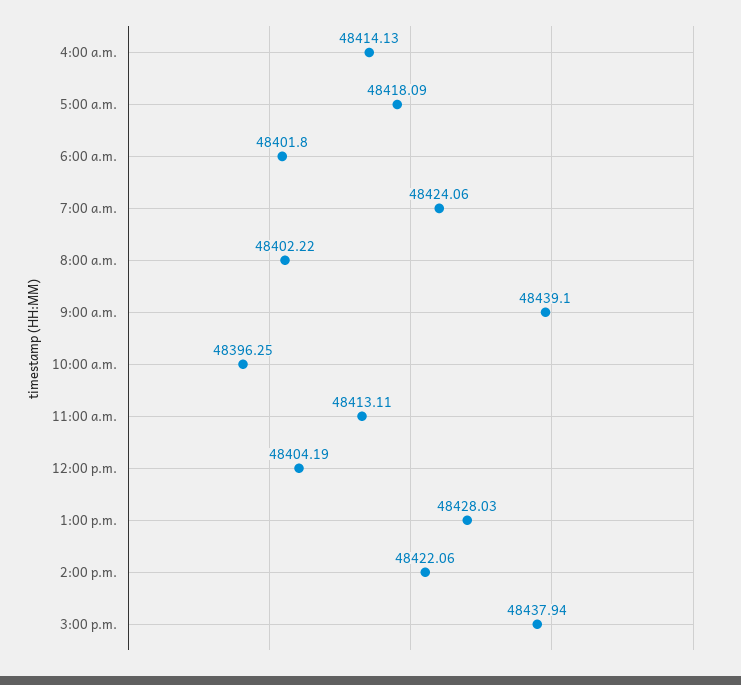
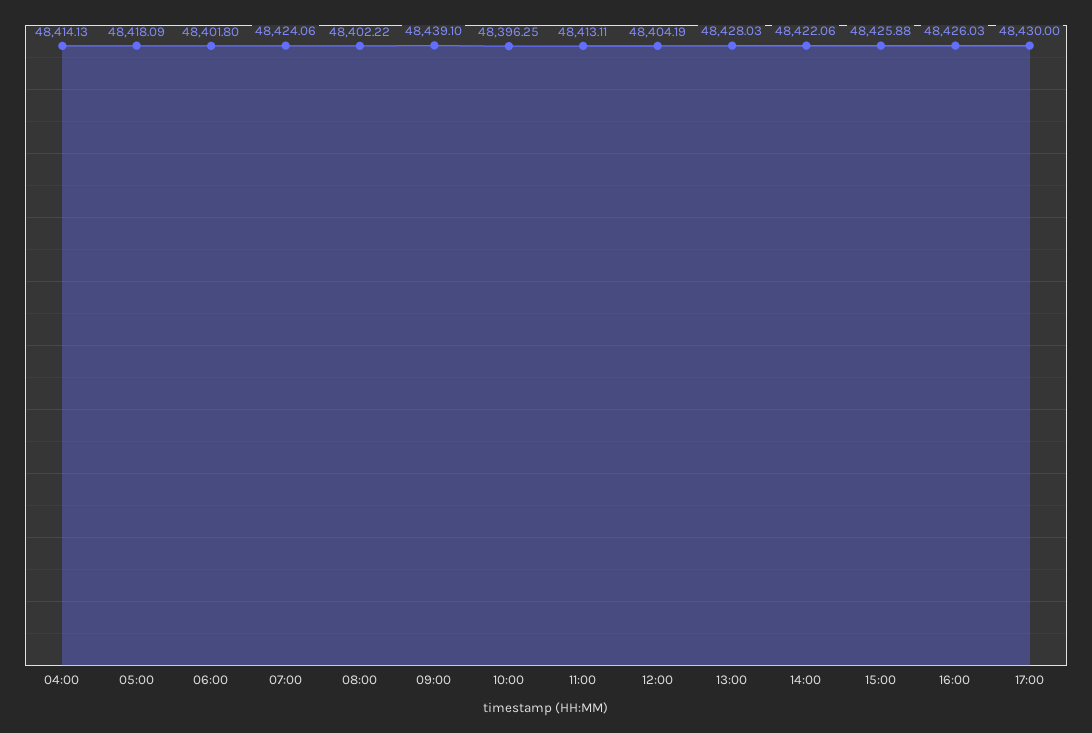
3:00 p.m.: 48437.94 -> 48425.88
16:00: none -> 48426.03
17:00: none -> 48430

